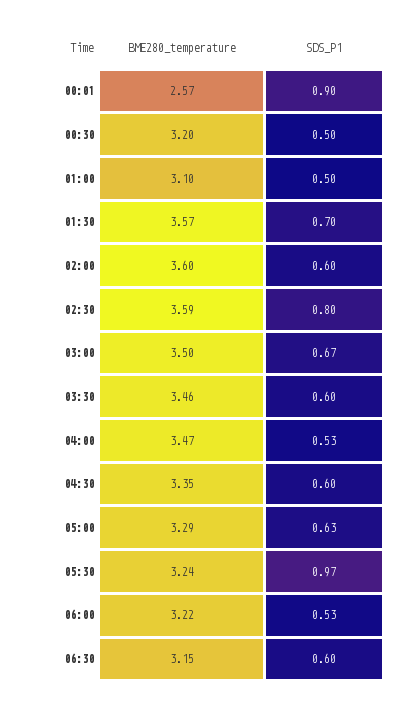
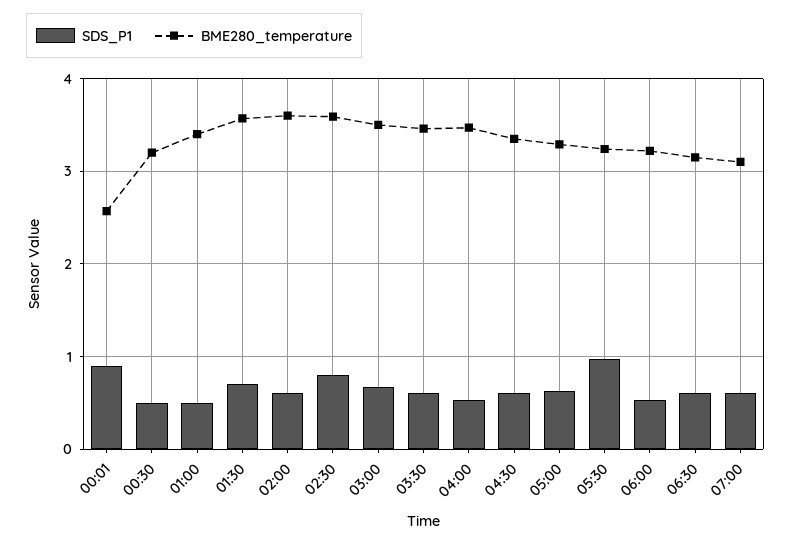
BME280_temperature, 01:00: 3.1 -> 3.4
SDS_P1, 07:00: none -> 0.6
BME280_temperature, 07:00: none -> 3.1

